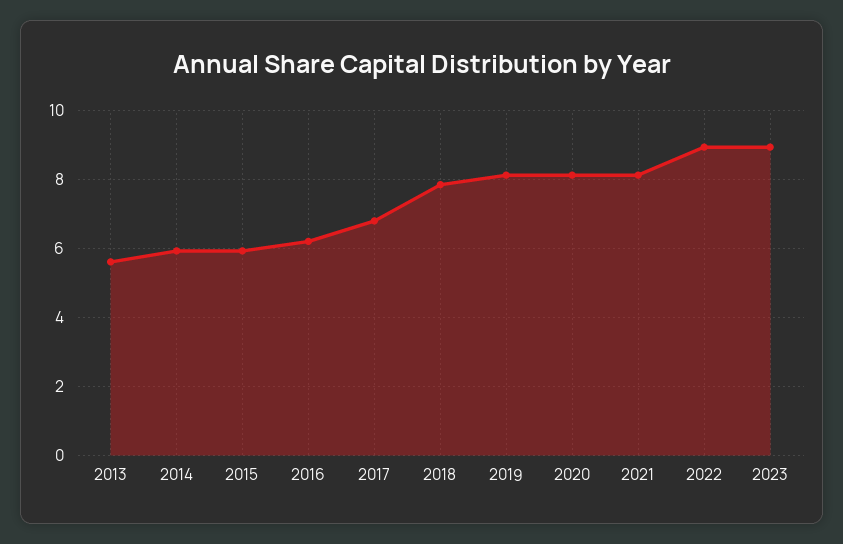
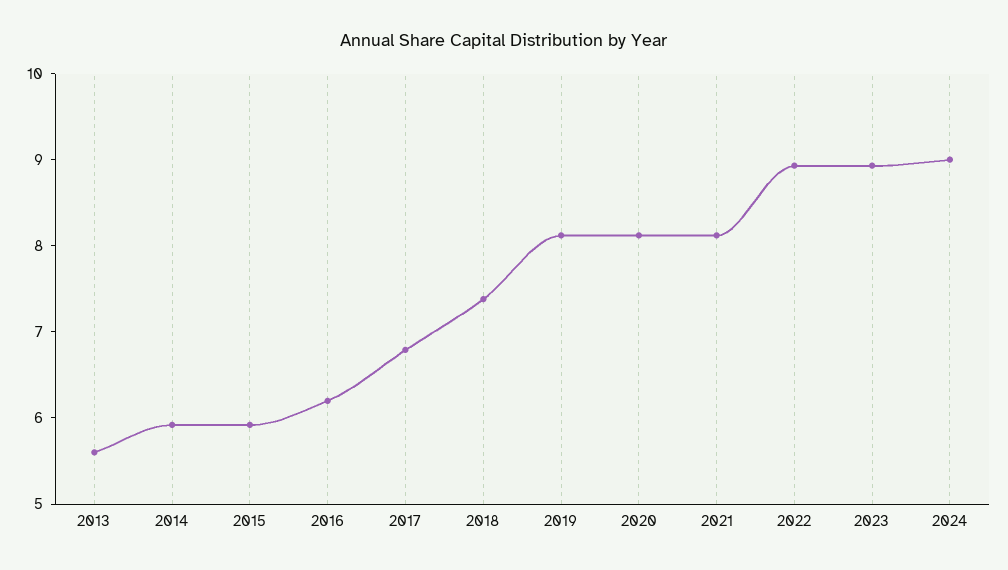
2018: 7.8 -> 7.4
2024: none -> 9

